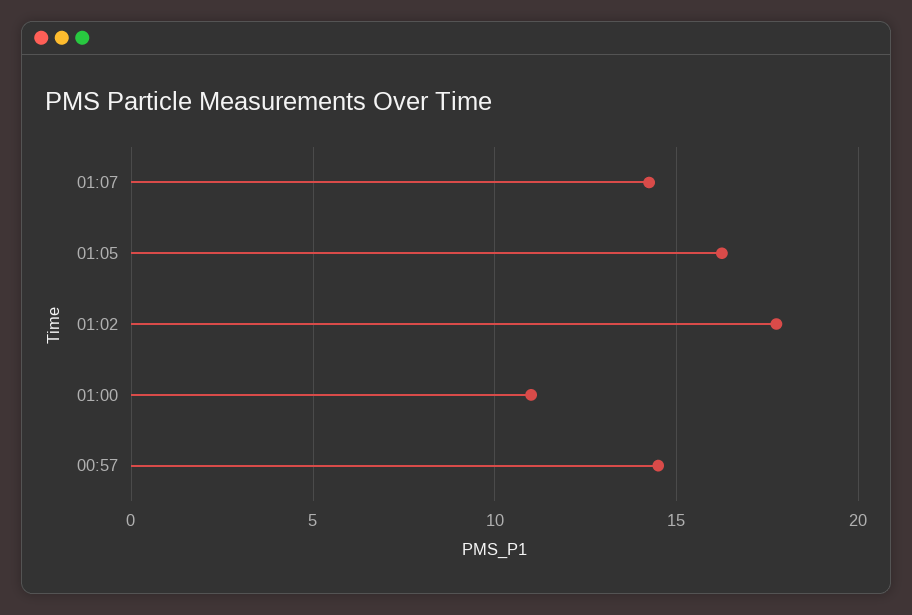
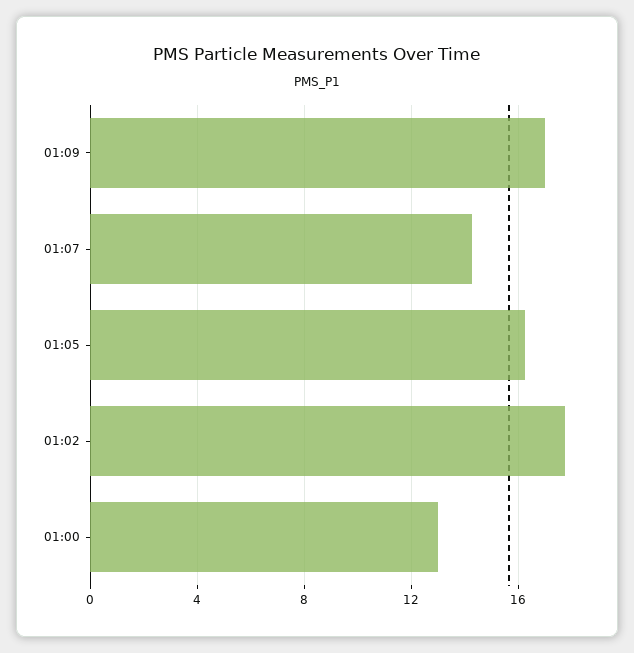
01:00: 11 -> 13
00:57: 14.5 -> none
01:09: none -> 17

